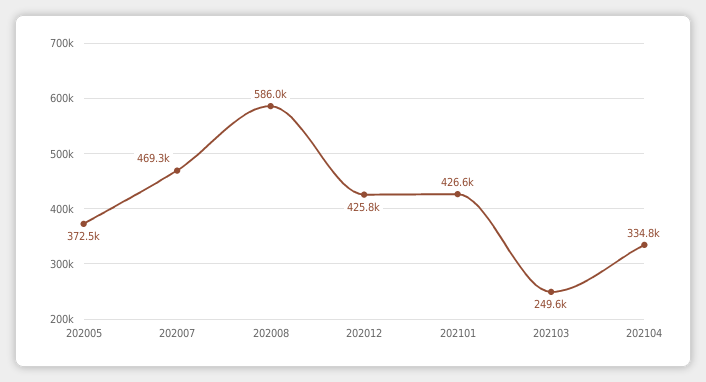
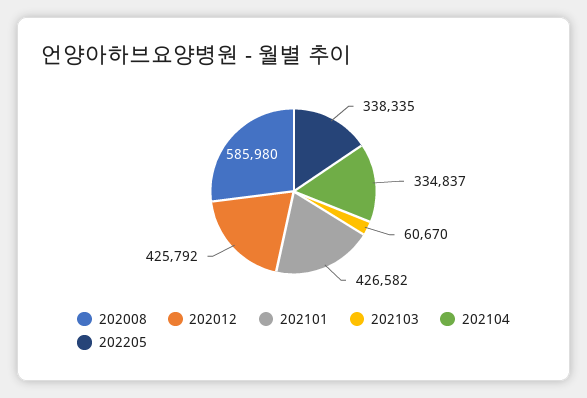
202005: 372500 -> none
202007: 469300 -> none
202103: 249600 -> 60670
202205: none -> 338335

